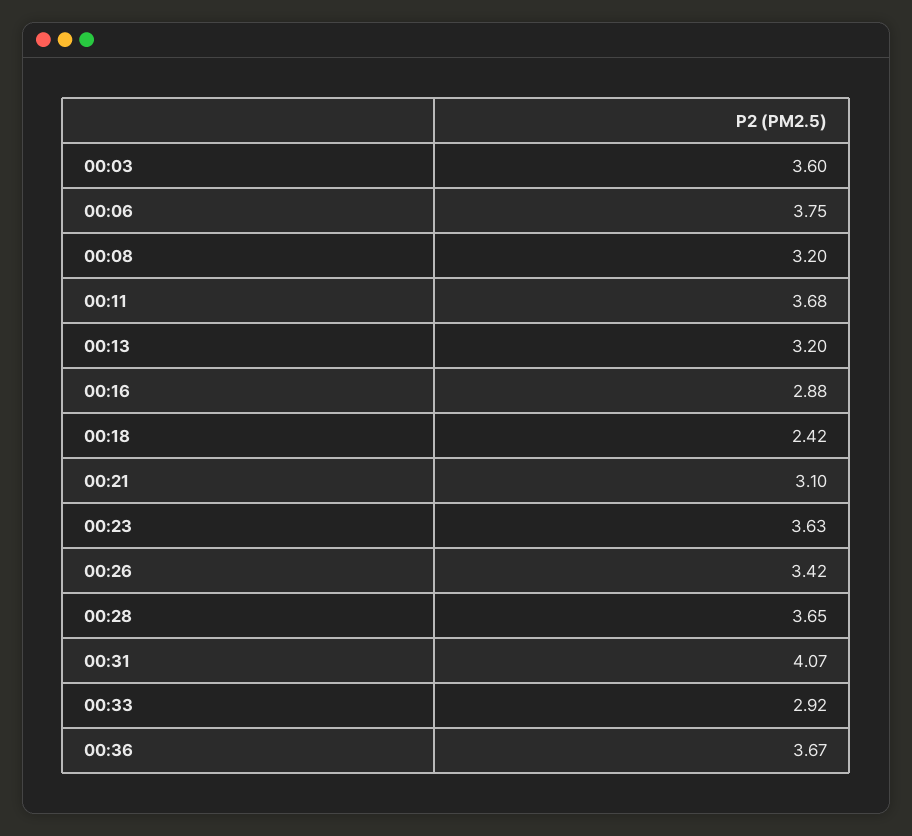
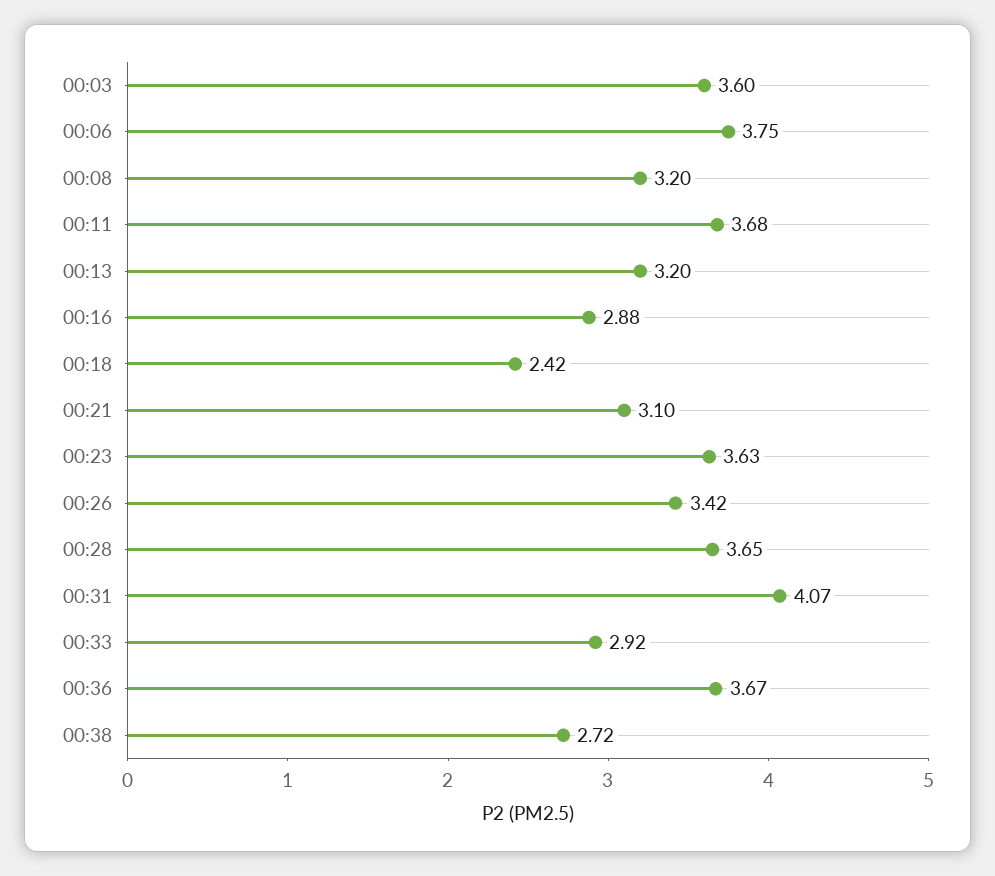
00:38: none -> 2.72

